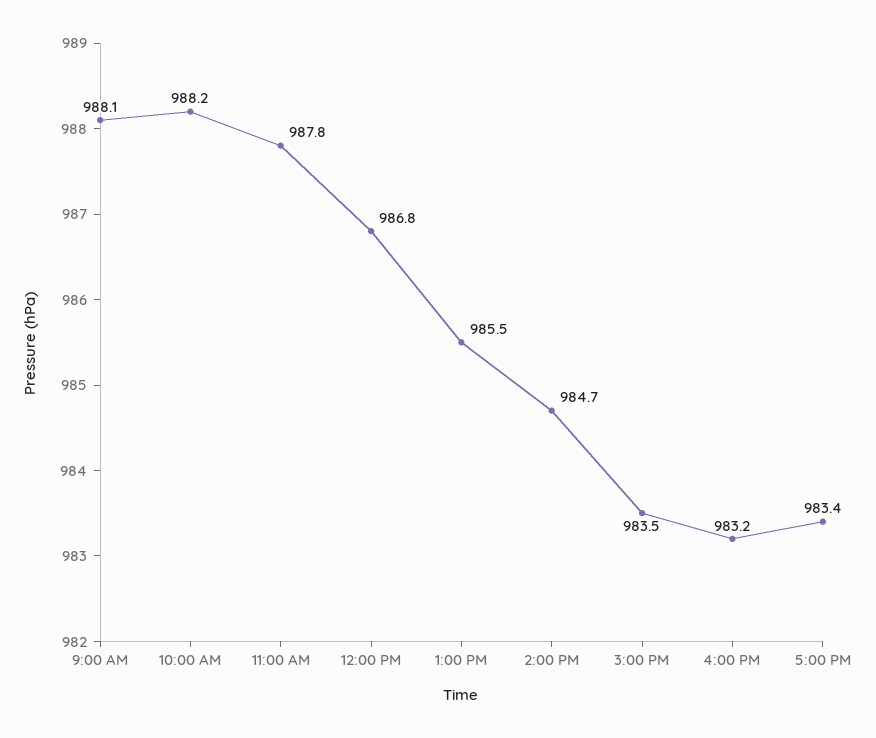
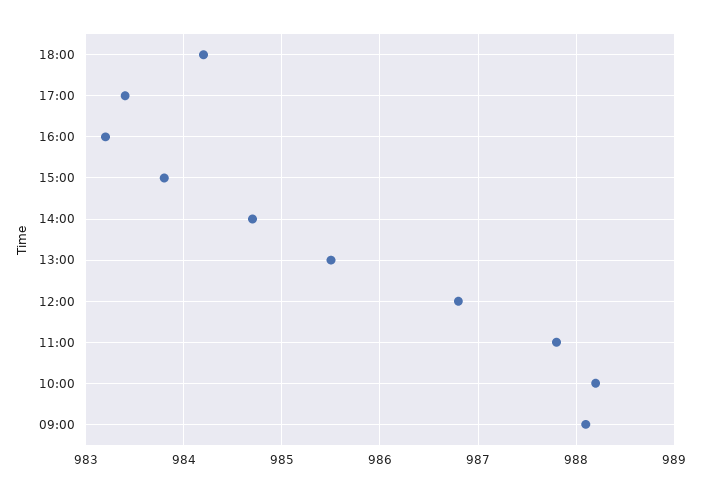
3:00 PM: 983.5 -> 983.8
18:00: none -> 984.2

